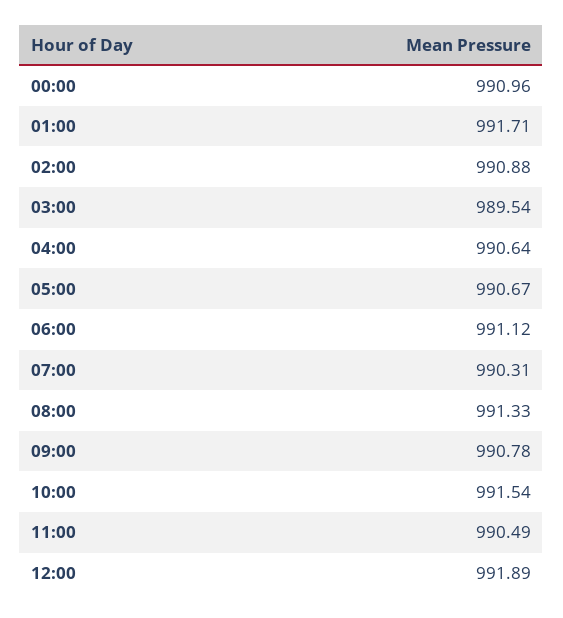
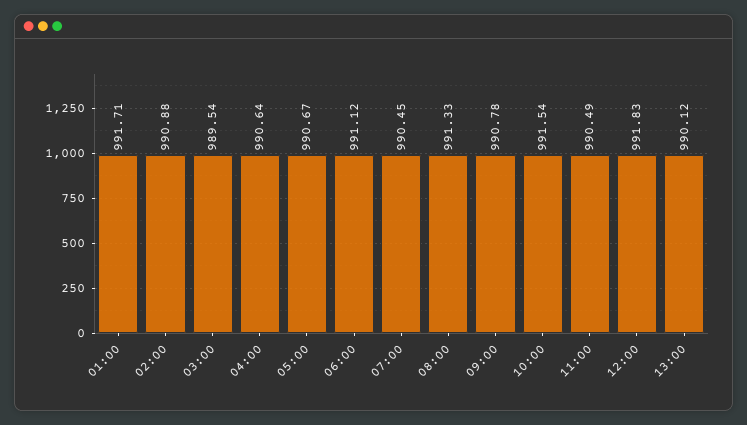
00:00: 990.96 -> none
07:00: 990.31 -> 990.45
12:00: 991.89 -> 991.83
13:00: none -> 990.12

